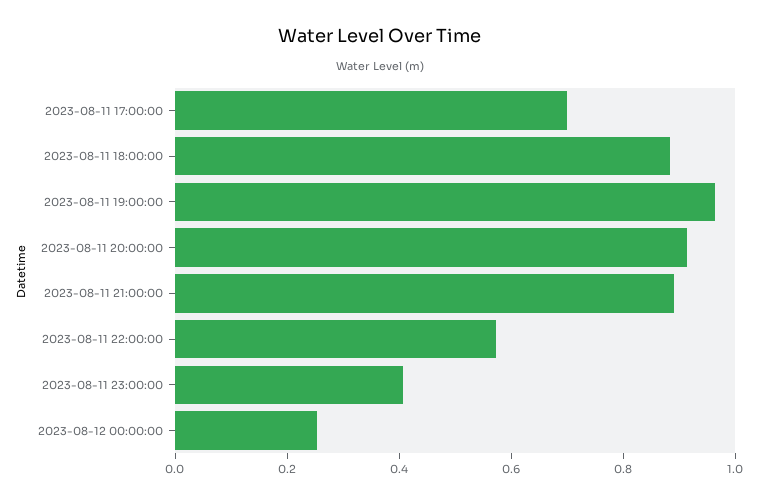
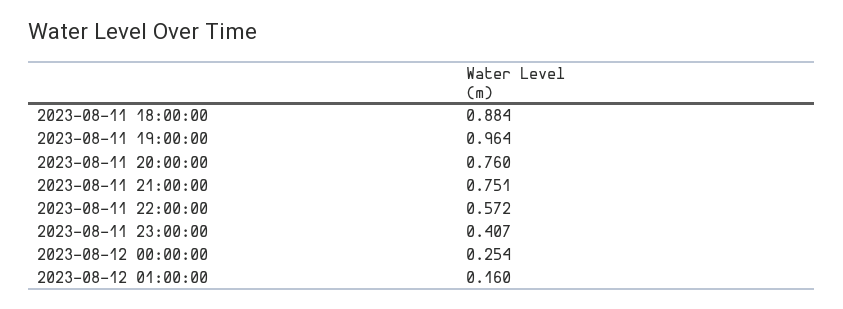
2023-08-11 17:00:00: 0.7 -> none
2023-08-11 20:00:00: 0.9 -> 0.76
2023-08-11 21:00:00: 0.9 -> 0.751
2023-08-12 01:00:00: none -> 0.16

